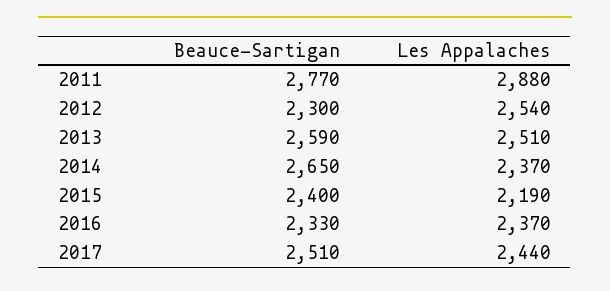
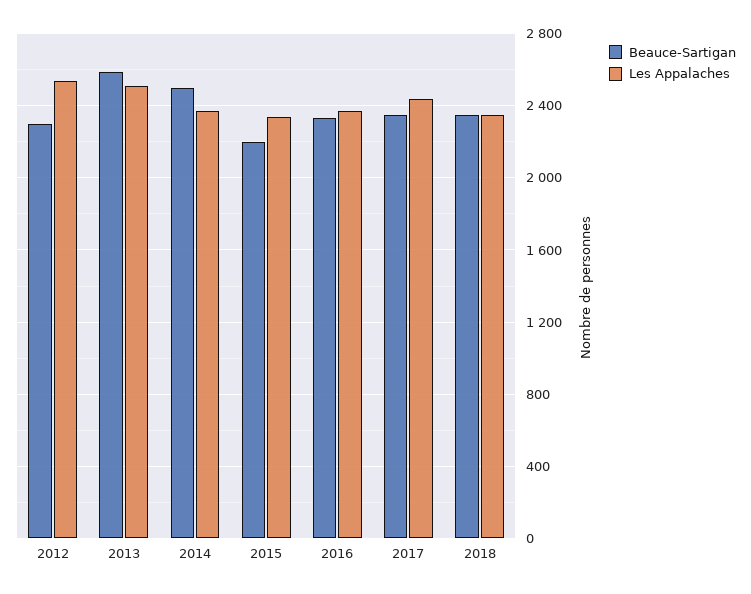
Beauce-Sartigan, 2011: 2770 -> none
Les Appalaches, 2011: 2880 -> none
Beauce-Sartigan, 2014: 2650 -> 2500
Beauce-Sartigan, 2015: 2400 -> 2200
Les Appalaches, 2015: 2190 -> 2350
Beauce-Sartigan, 2017: 2510 -> 2350
Beauce-Sartigan, 2018: none -> 2350
Les Appalaches, 2018: none -> 2350

